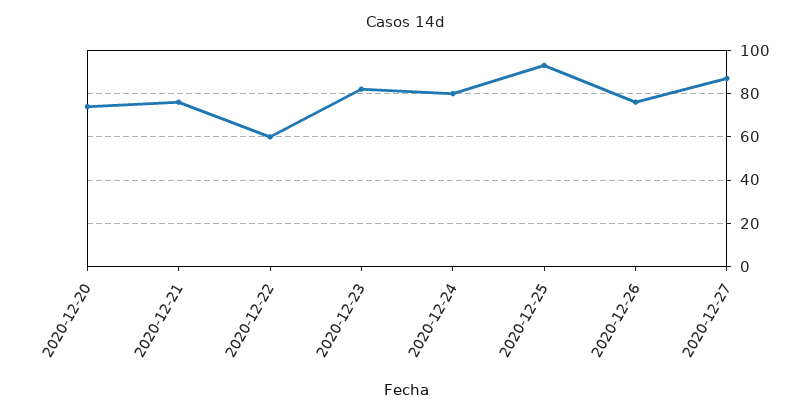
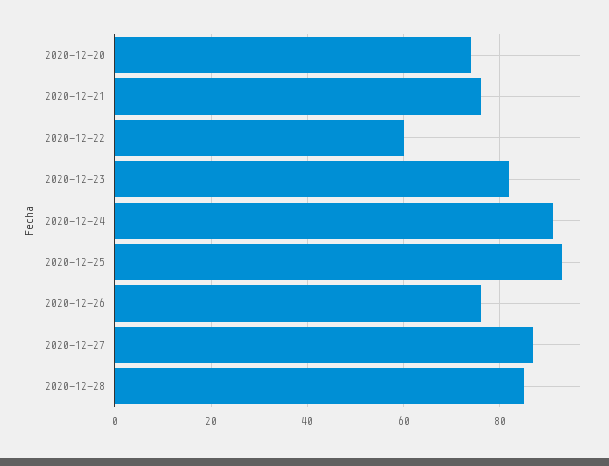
2020-12-24: 80 -> 90
2020-12-28: none -> 85

